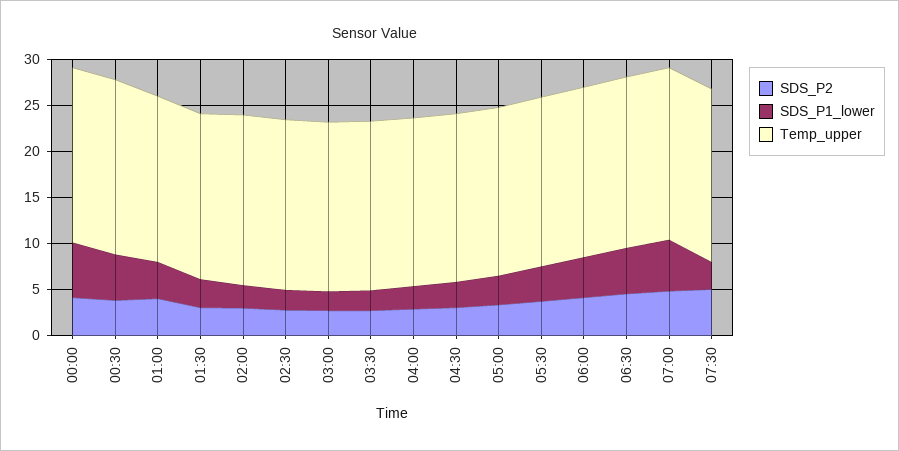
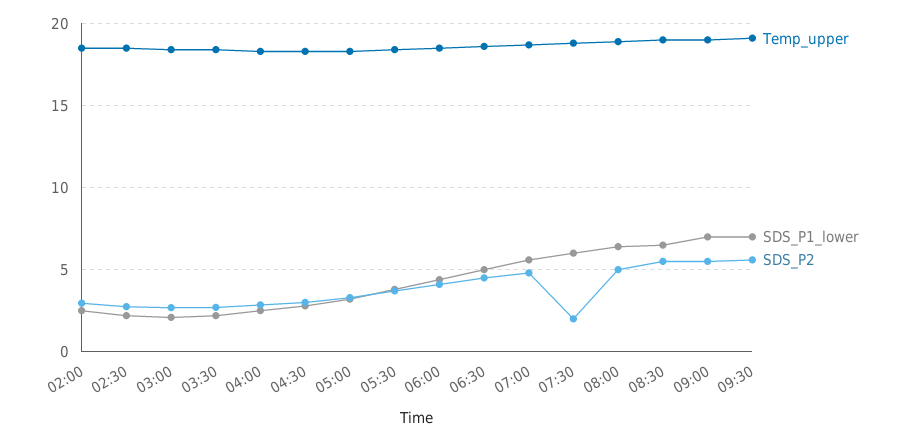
SDS_P2, 00:00: 4 -> none
SDS_P1_lower, 00:00: 6 -> none
Temp_upper, 00:00: 19 -> none
SDS_P2, 00:30: 4 -> none
SDS_P1_lower, 00:30: 5 -> none
Temp_upper, 00:30: 19 -> none
SDS_P2, 01:00: 4 -> none
SDS_P1_lower, 01:00: 4 -> none
Temp_upper, 01:00: 18 -> none
SDS_P2, 01:30: 3 -> none
SDS_P1_lower, 01:30: 3 -> none
Temp_upper, 01:30: 18 -> none
SDS_P2, 07:30: 5 -> 2
SDS_P1_lower, 07:30: 3 -> 6
Temp_upper, 08:00: none -> 19
SDS_P1_lower, 08:00: none -> 6.5
SDS_P2, 08:00: none -> 5
Temp_upper, 08:30: none -> 19
SDS_P1_lower, 08:30: none -> 6.5
SDS_P2, 08:30: none -> 5.5
Temp_upper, 09:00: none -> 19
SDS_P1_lower, 09:00: none -> 7
SDS_P2, 09:00: none -> 5.5
Temp_upper, 09:30: none -> 19
SDS_P1_lower, 09:30: none -> 7
SDS_P2, 09:30: none -> 5.5

